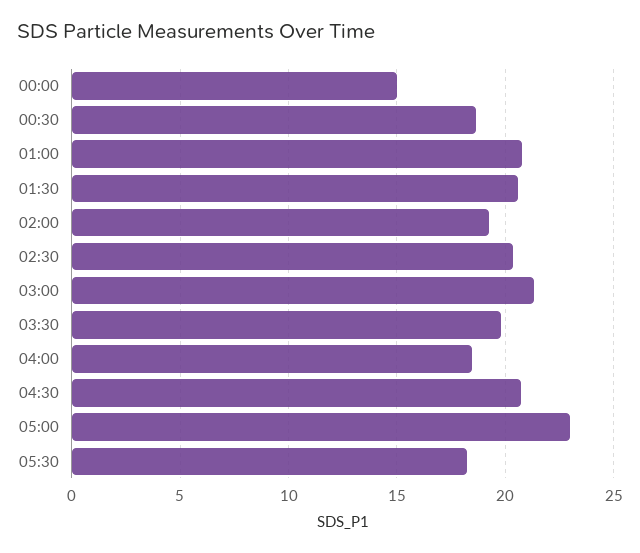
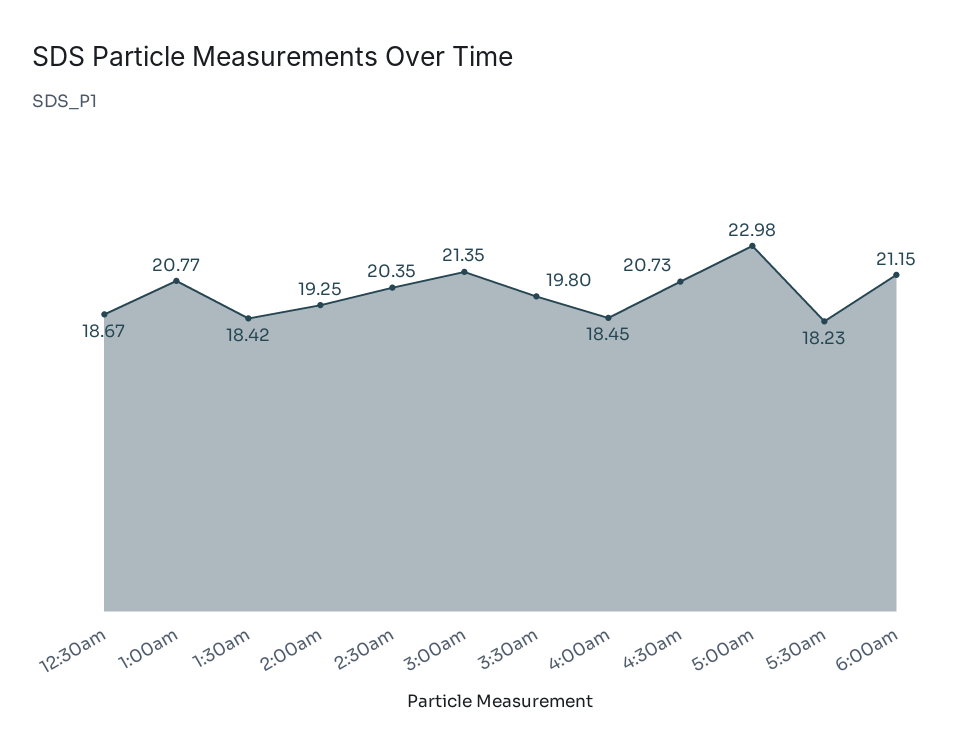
00:00: 15 -> none
01:30: 20.5 -> 18.42
6:00am: none -> 21.15

